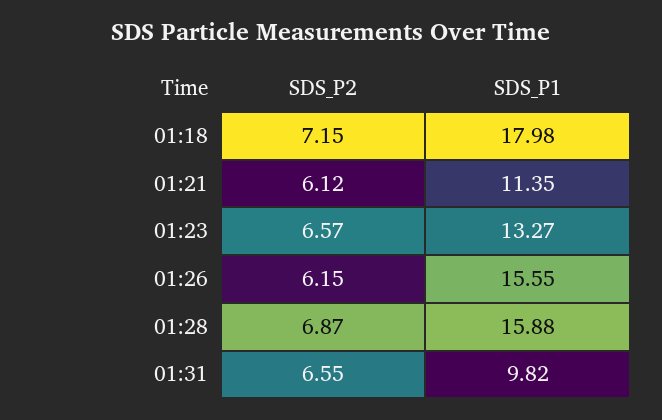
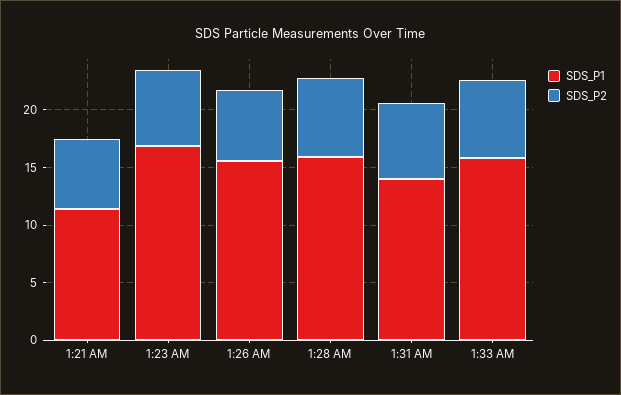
SDS_P2, 01:18: 7.15 -> none
SDS_P1, 01:18: 17.98 -> none
SDS_P1, 01:23: 13.27 -> 17
SDS_P1, 01:31: 9.82 -> 14
SDS_P1, 1:33 AM: none -> 16
SDS_P2, 1:33 AM: none -> 7

